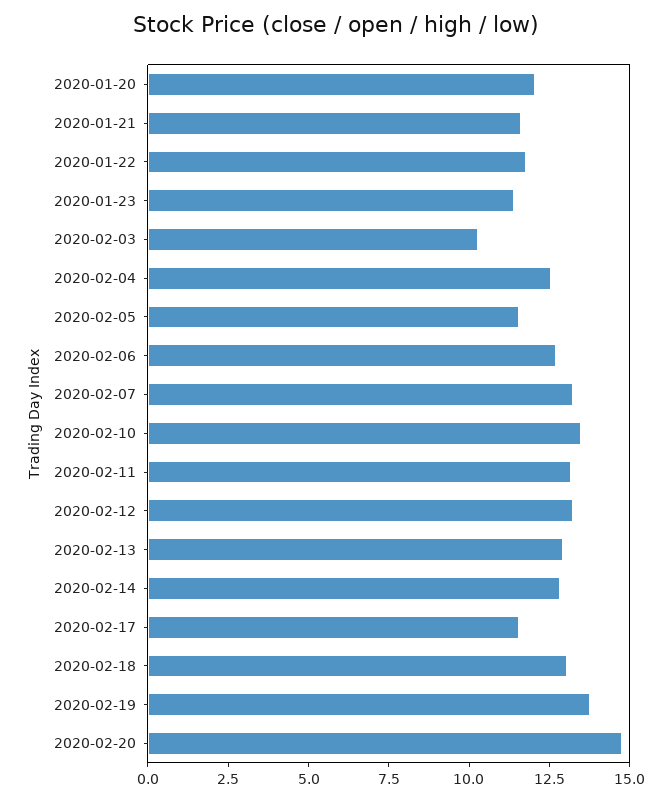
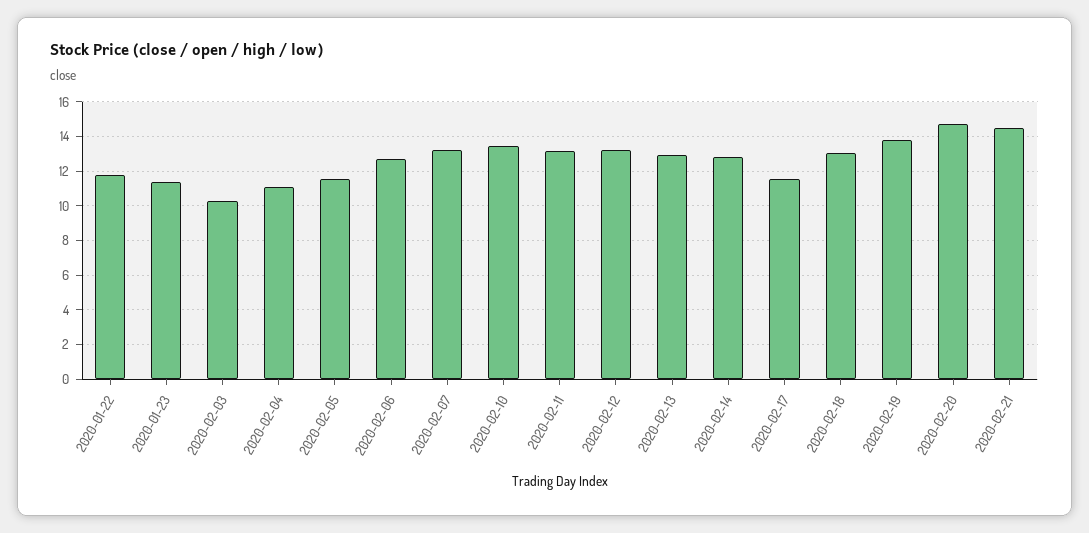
2020-01-20: 12 -> none
2020-01-21: 11.5 -> none
2020-02-04: 12.5 -> 11
2020-02-21: none -> 14.5

